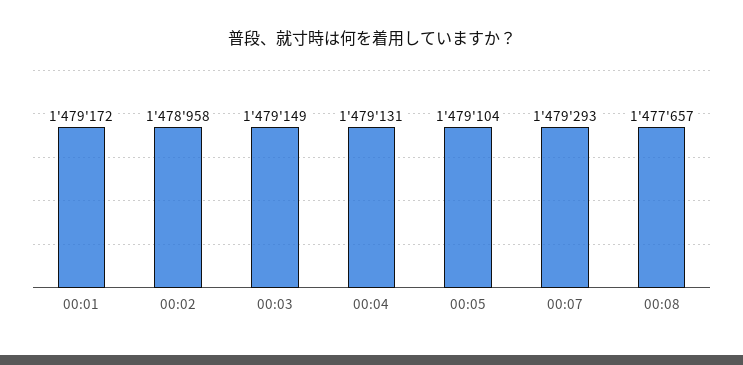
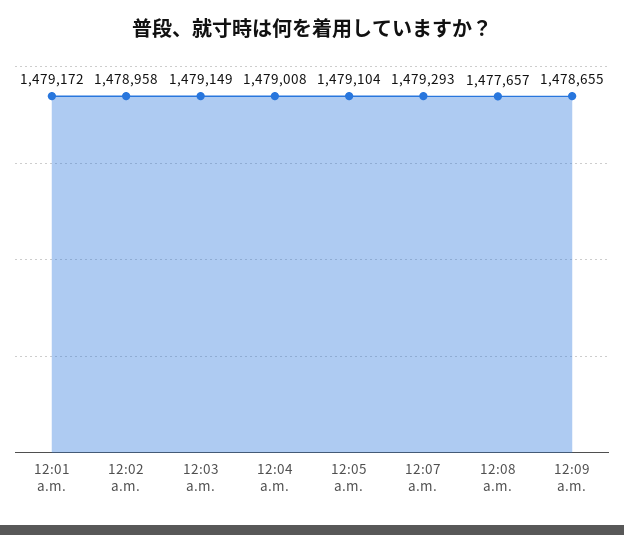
00:04: 1479131 -> 1479008
12:09 a.m.: none -> 1478655

